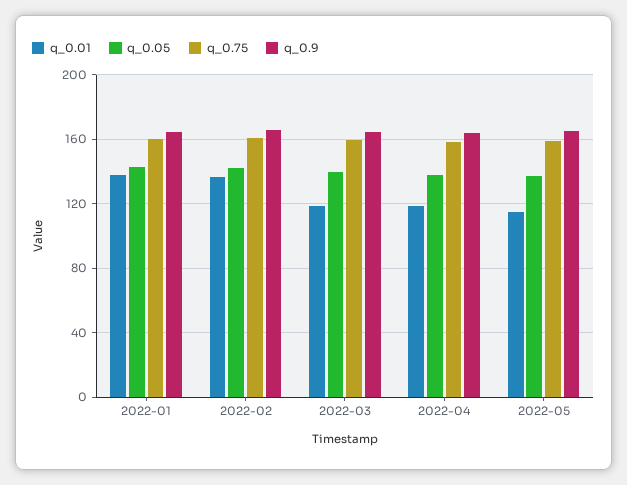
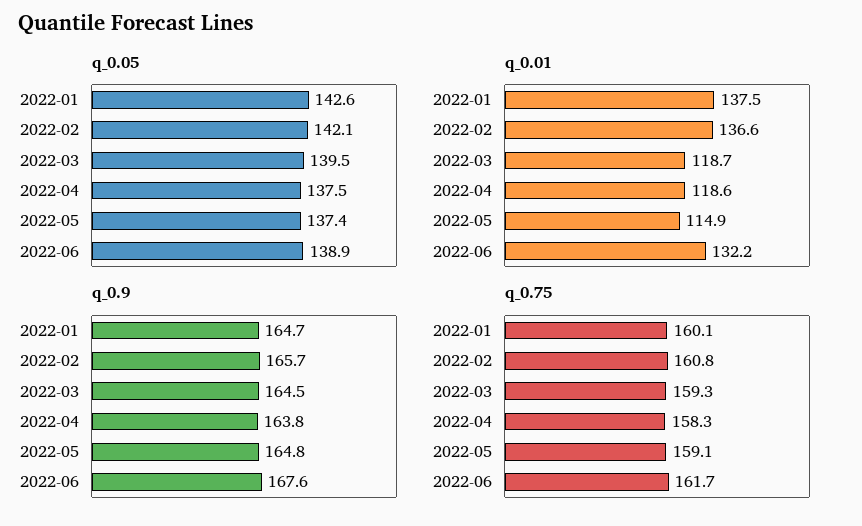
q_0.05, 2022-06: none -> 138.9
q_0.01, 2022-06: none -> 132.2
q_0.9, 2022-06: none -> 167.6
q_0.75, 2022-06: none -> 161.7

